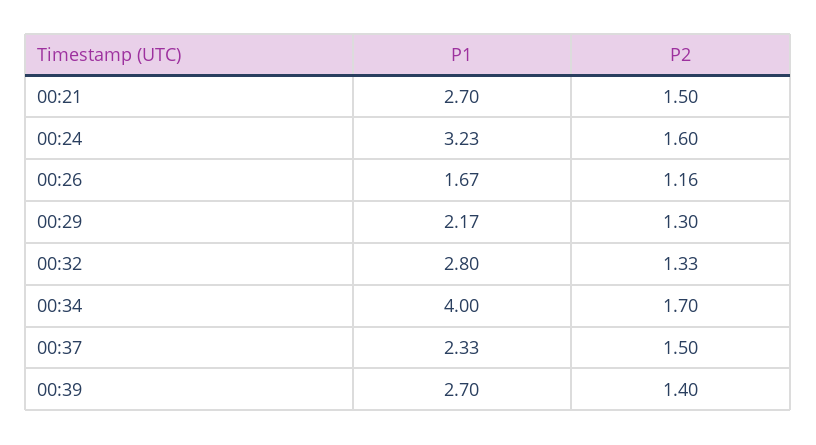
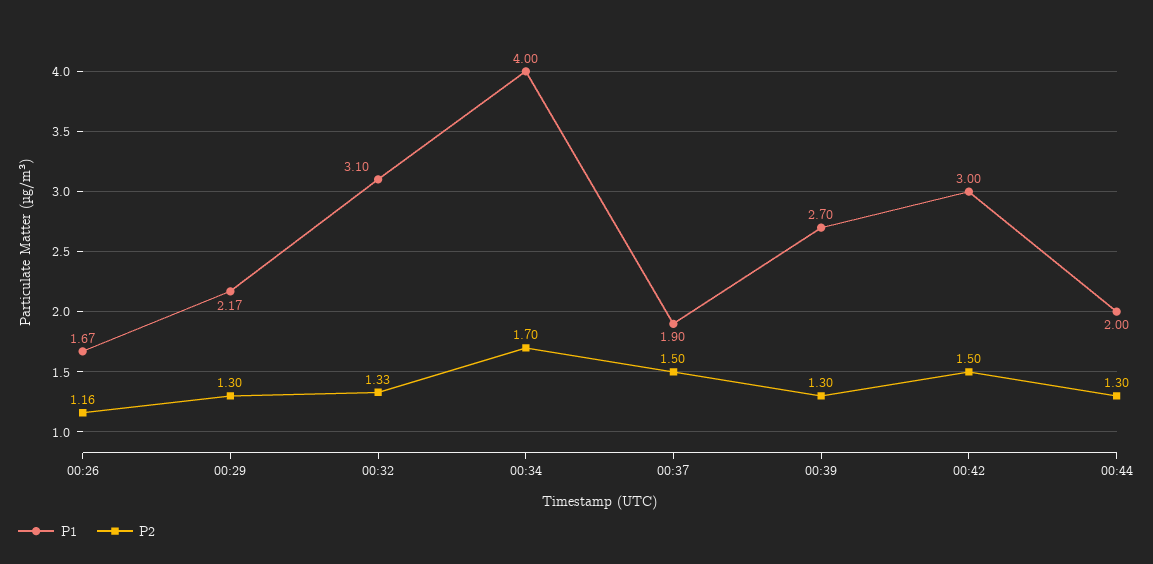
P1, 00:21: 2.7 -> none
P2, 00:21: 1.5 -> none
P1, 00:24: 3.23 -> none
P2, 00:24: 1.6 -> none
P1, 00:32: 2.8 -> 3.1
P1, 00:37: 2.33 -> 1.9
P2, 00:39: 1.4 -> 1.3
P1, 00:42: none -> 3
P2, 00:42: none -> 1.5
P1, 00:44: none -> 2
P2, 00:44: none -> 1.3

